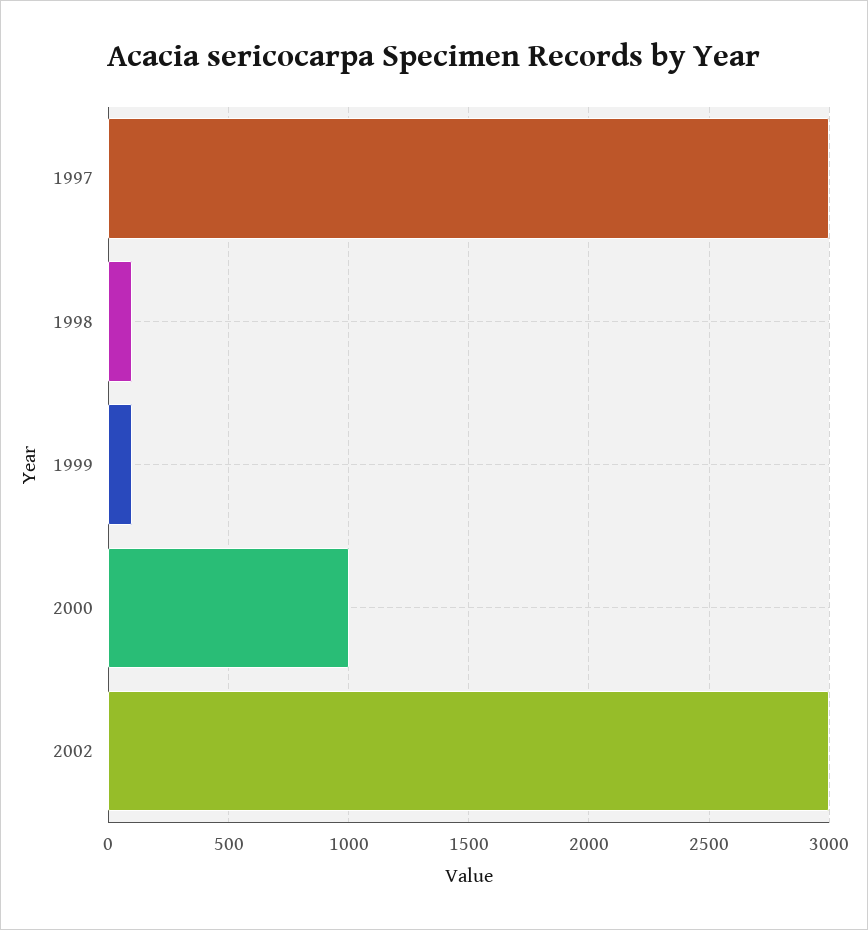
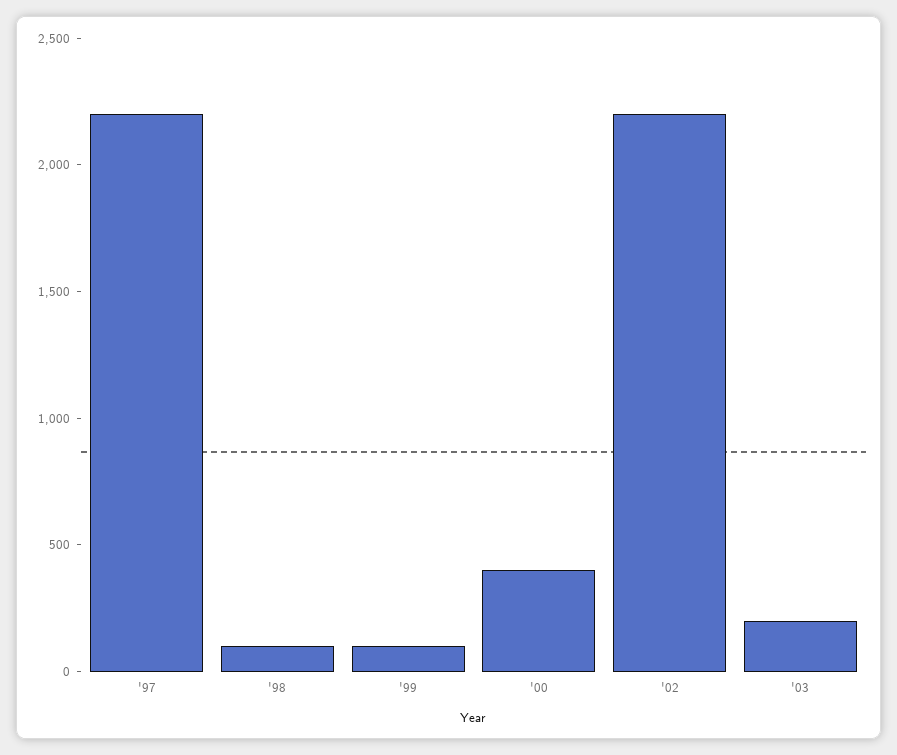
1997: 3000 -> 2200
2000: 1000 -> 400
2002: 3000 -> 2200
'03: none -> 200

